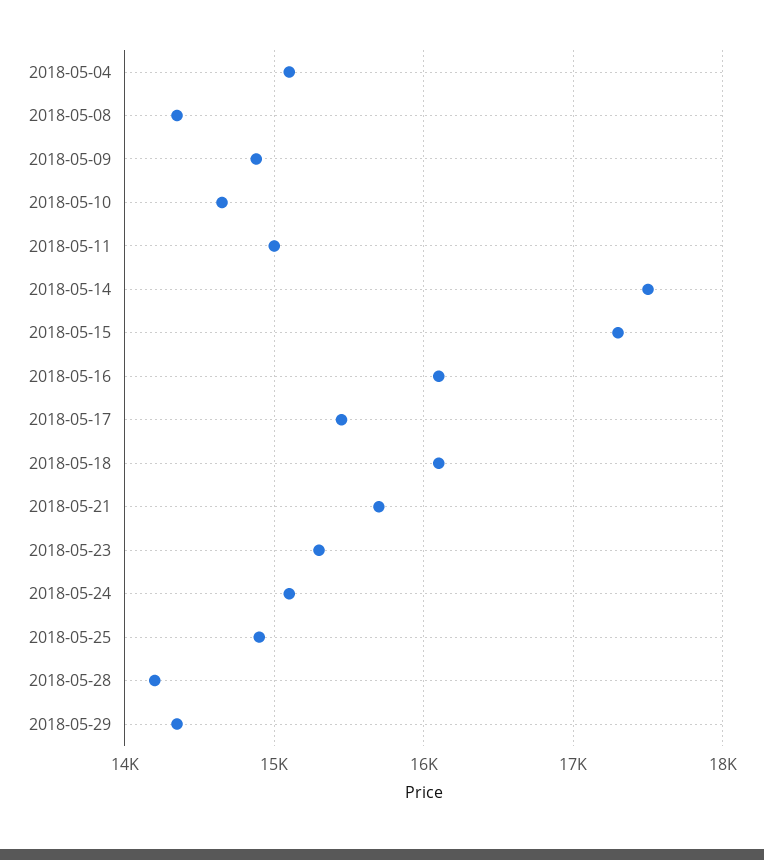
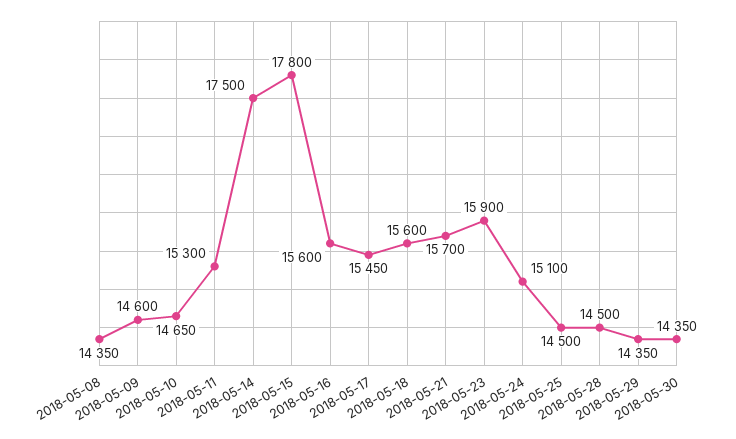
2018-05-04: 15100 -> none
2018-05-09: 14900 -> 14600
2018-05-11: 15000 -> 15300
2018-05-15: 17300 -> 17800
2018-05-16: 16100 -> 15600
2018-05-18: 16100 -> 15600
2018-05-23: 15300 -> 15900
2018-05-25: 14900 -> 14500
2018-05-28: 14200 -> 14500
2018-05-30: none -> 14350

